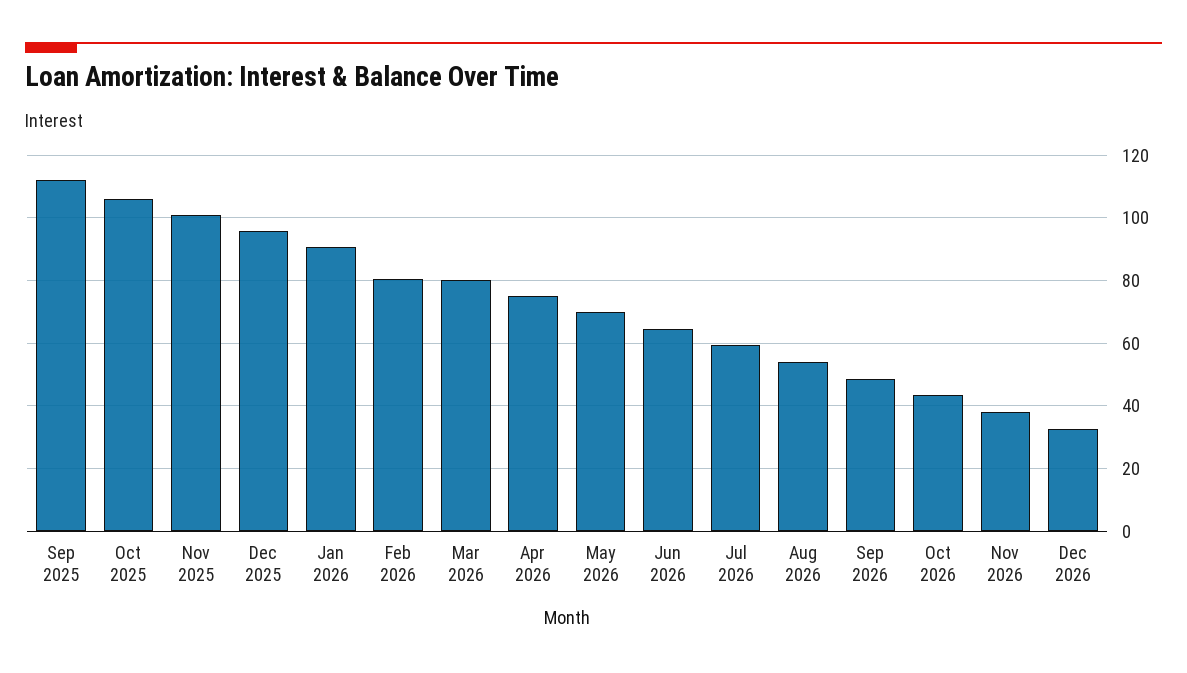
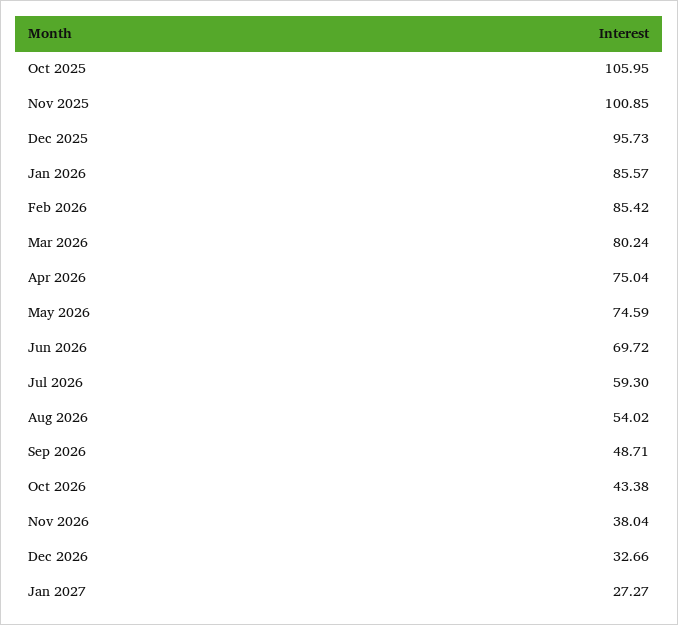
Sep 2025: 112 -> none
Jan 2026: 90 -> 85.57
Feb 2026: 80 -> 85.42
May 2026: 70 -> 74.59
Jun 2026: 64 -> 69.72
Jan 2027: none -> 27.27

